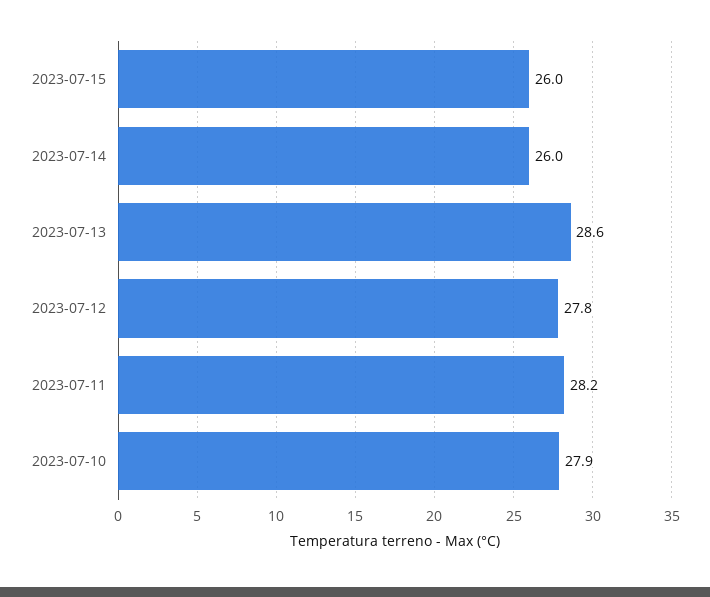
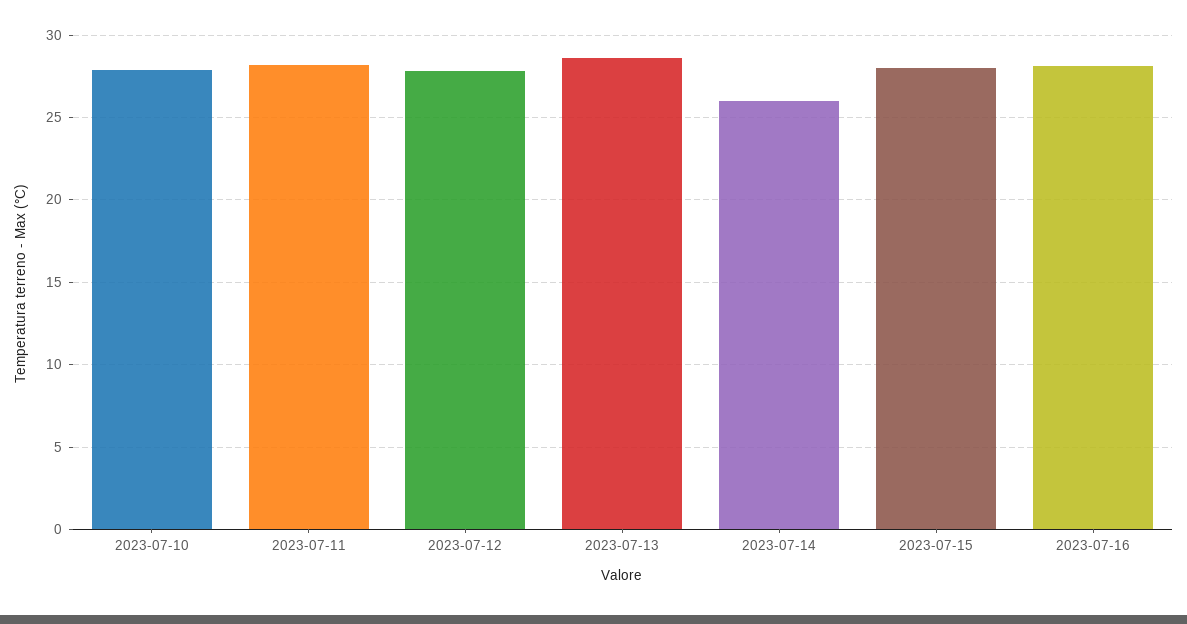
2023-07-15: 26 -> 28
2023-07-16: none -> 28

